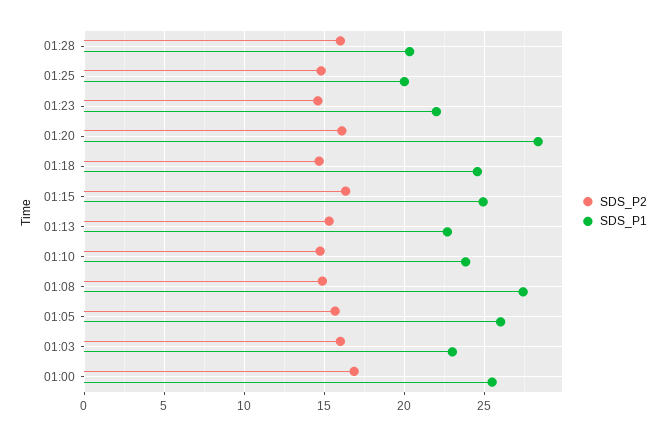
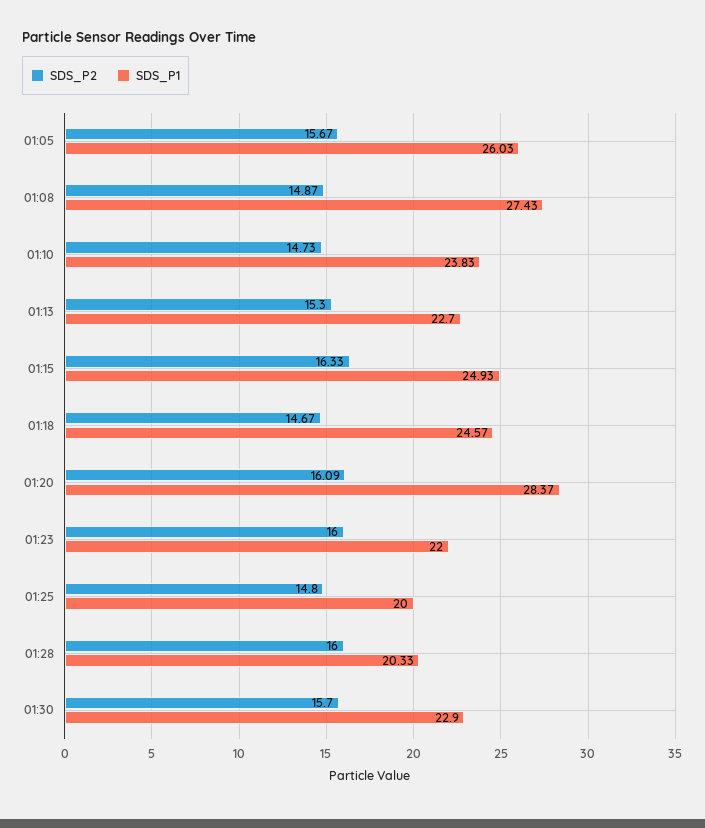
SDS_P2, 01:23: 14.5 -> 16
SDS_P2, 01:03: 16 -> none
SDS_P1, 01:03: 23 -> none
SDS_P2, 01:00: 17 -> none
SDS_P1, 01:00: 25.5 -> none
SDS_P2, 01:30: none -> 15.7
SDS_P1, 01:30: none -> 22.9

